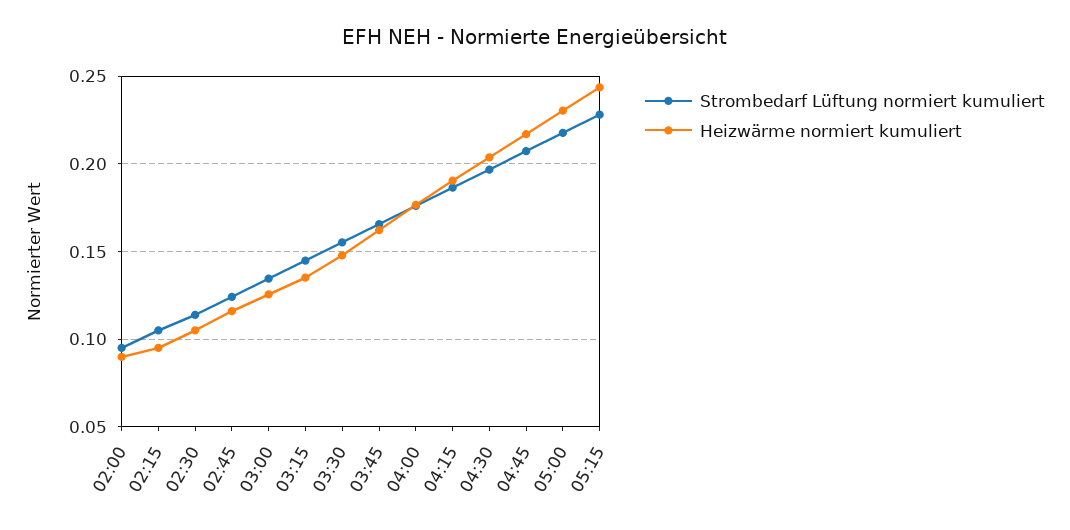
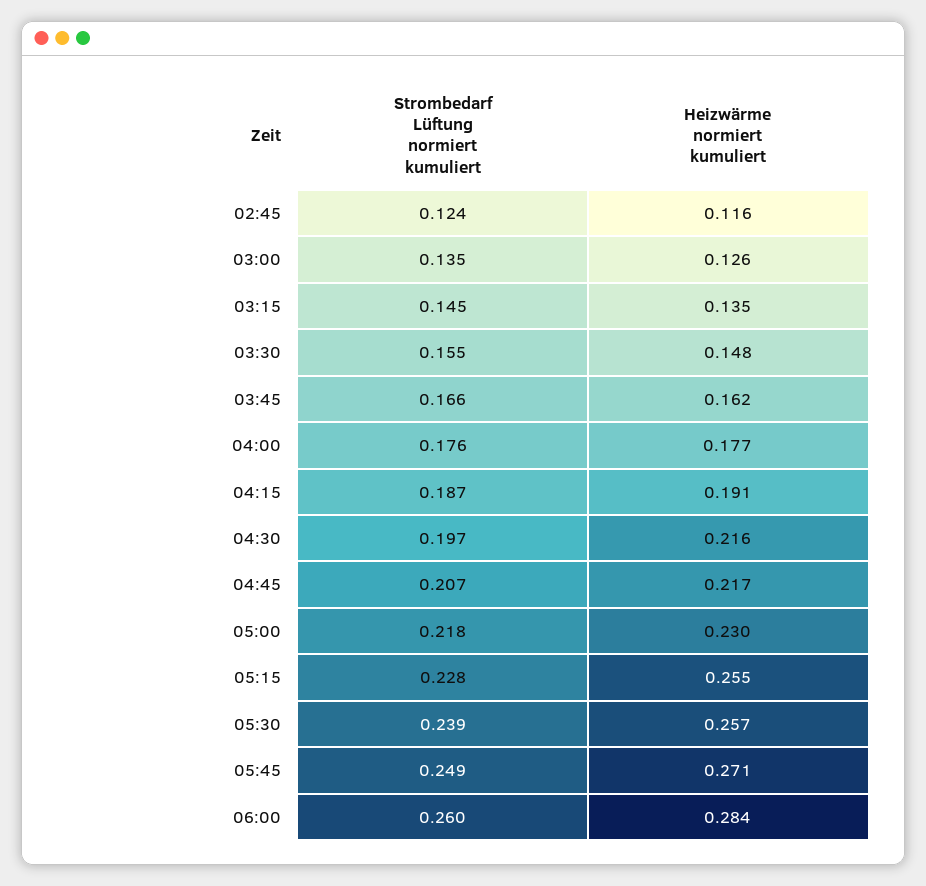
Strombedarf Lüftung normiert kumuliert, 02:00: 0.095 -> none
Heizwärme normiert kumuliert, 02:00: 0.09 -> none
Strombedarf Lüftung normiert kumuliert, 02:15: 0.105 -> none
Heizwärme normiert kumuliert, 02:15: 0.095 -> none
Strombedarf Lüftung normiert kumuliert, 02:30: 0.115 -> none
Heizwärme normiert kumuliert, 02:30: 0.105 -> none
Heizwärme normiert kumuliert, 04:30: 0.205 -> 0.216
Heizwärme normiert kumuliert, 05:15: 0.245 -> 0.255
Strombedarf Lüftung normiert kumuliert, 05:30: none -> 0.239
Heizwärme normiert kumuliert, 05:30: none -> 0.257
Strombedarf Lüftung normiert kumuliert, 05:45: none -> 0.249
Heizwärme normiert kumuliert, 05:45: none -> 0.271
Strombedarf Lüftung normiert kumuliert, 06:00: none -> 0.26
Heizwärme normiert kumuliert, 06:00: none -> 0.284

